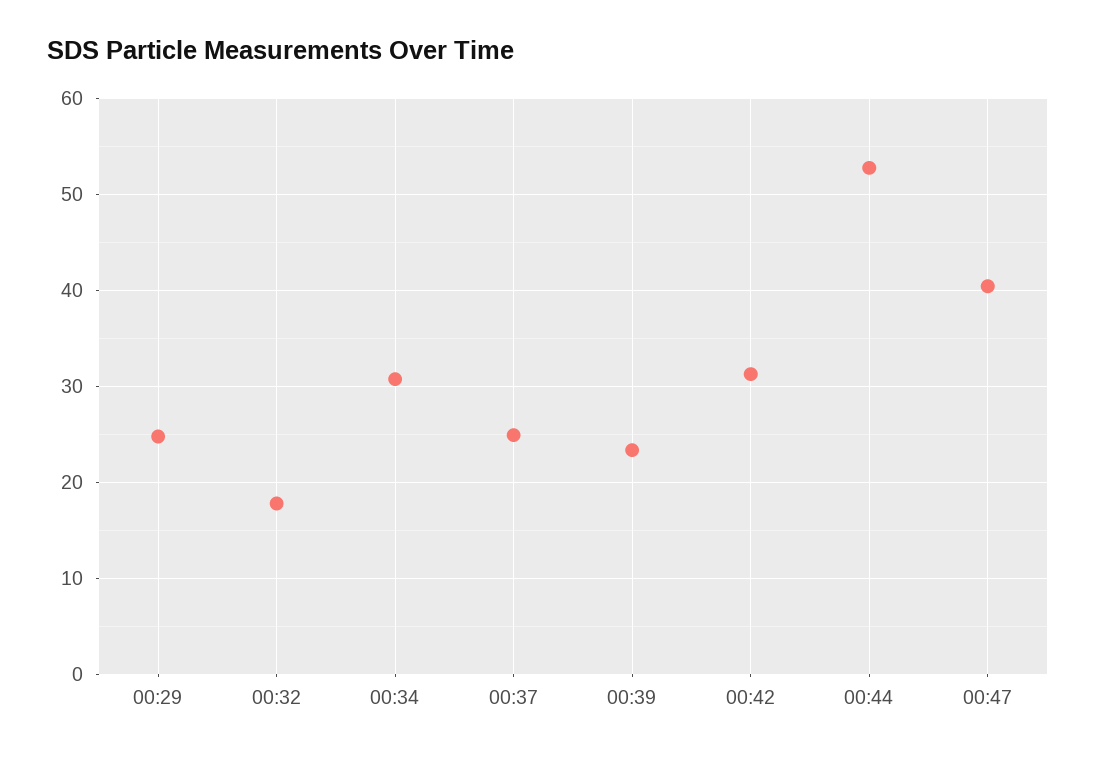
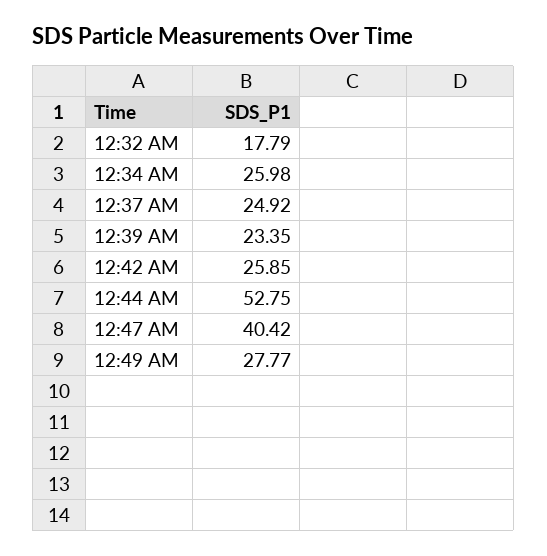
00:29: 25 -> none
00:34: 31 -> 25.98
00:42: 31 -> 25.85
12:49 AM: none -> 27.77

